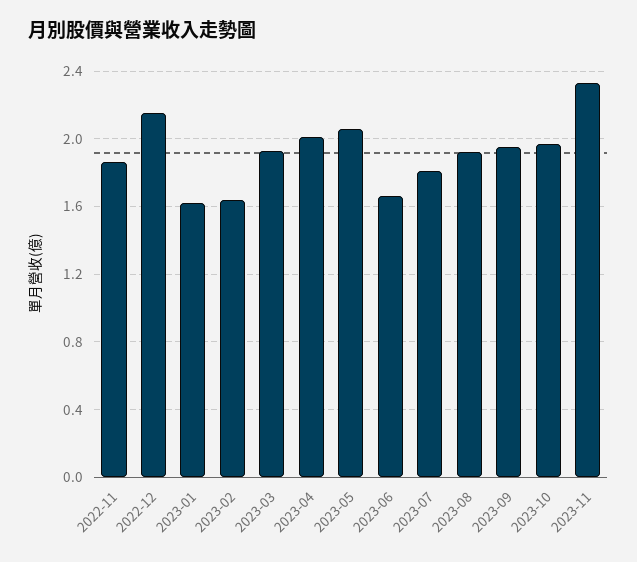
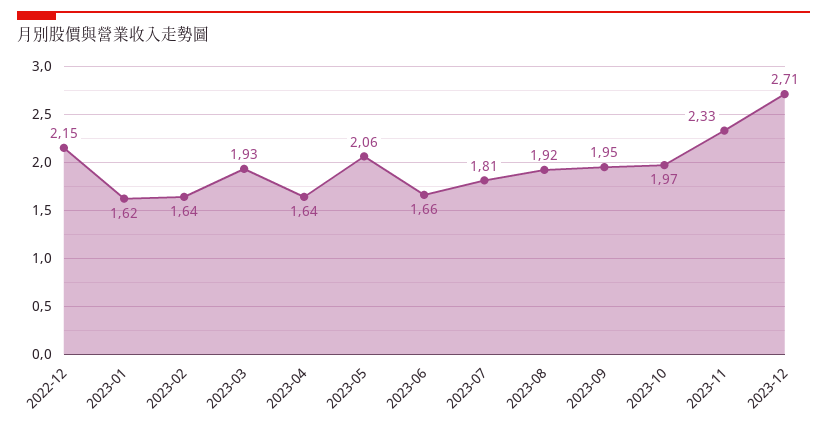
2022-11: 1.85 -> none
2023-04: 2 -> 1.64
2023-12: none -> 2.71

